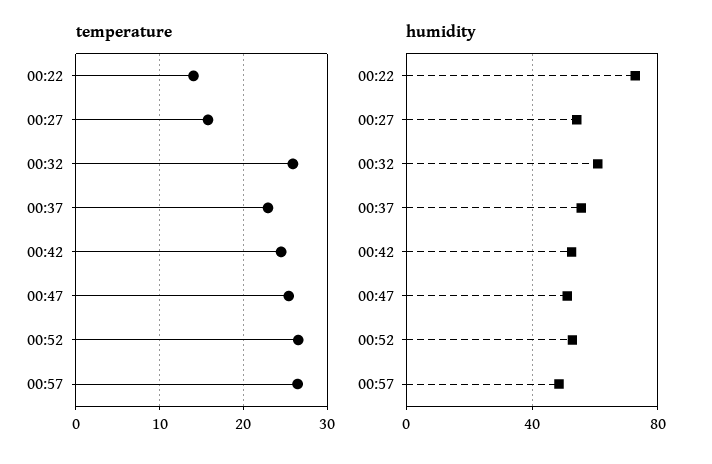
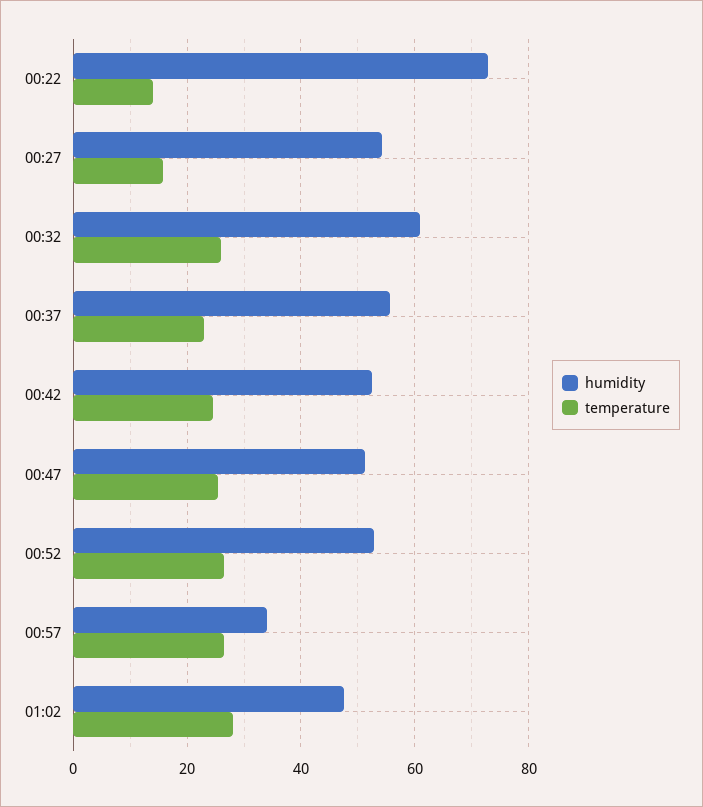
humidity, 00:57: 50 -> 34
humidity, 01:02: none -> 48
temperature, 01:02: none -> 28

